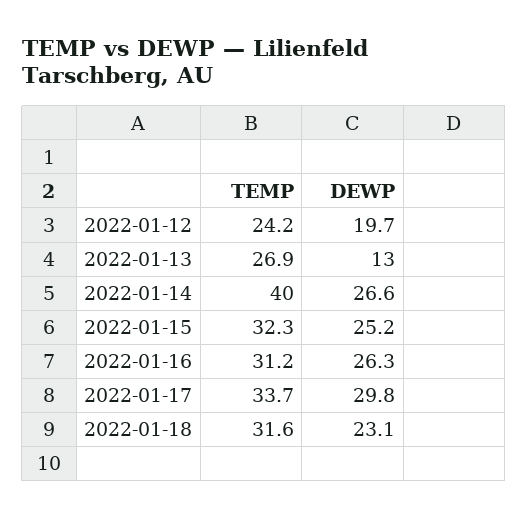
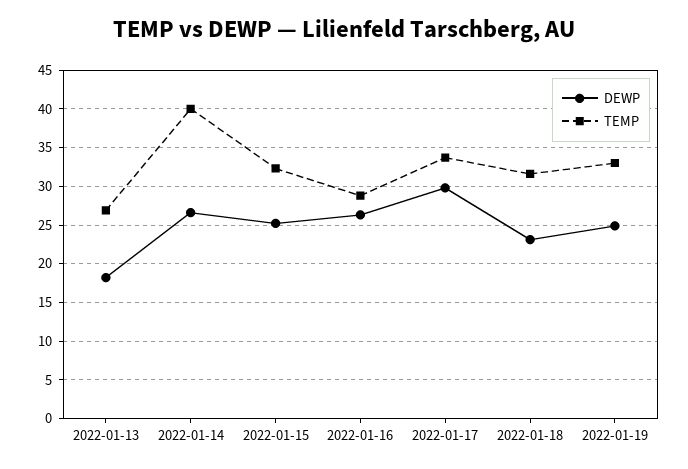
TEMP, 2022-01-12: 24.2 -> none
DEWP, 2022-01-12: 19.7 -> none
DEWP, 2022-01-13: 13 -> 18
TEMP, 2022-01-16: 31.2 -> 29
DEWP, 2022-01-19: none -> 25
TEMP, 2022-01-19: none -> 33

